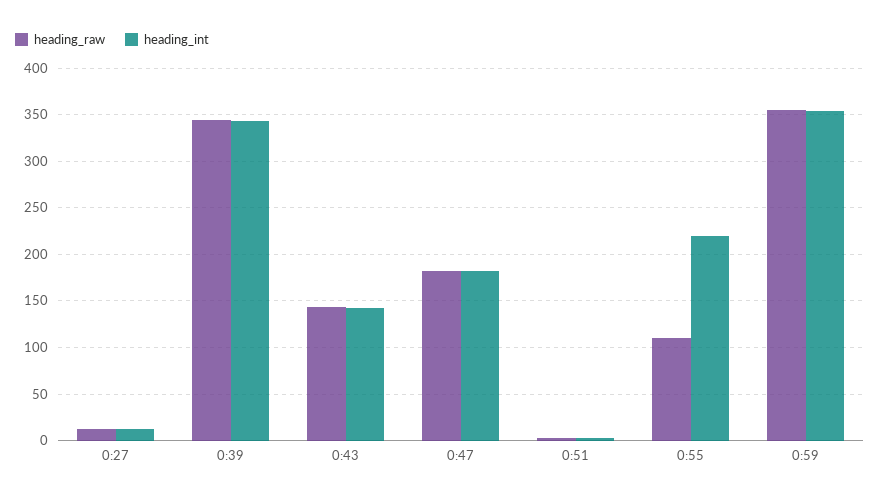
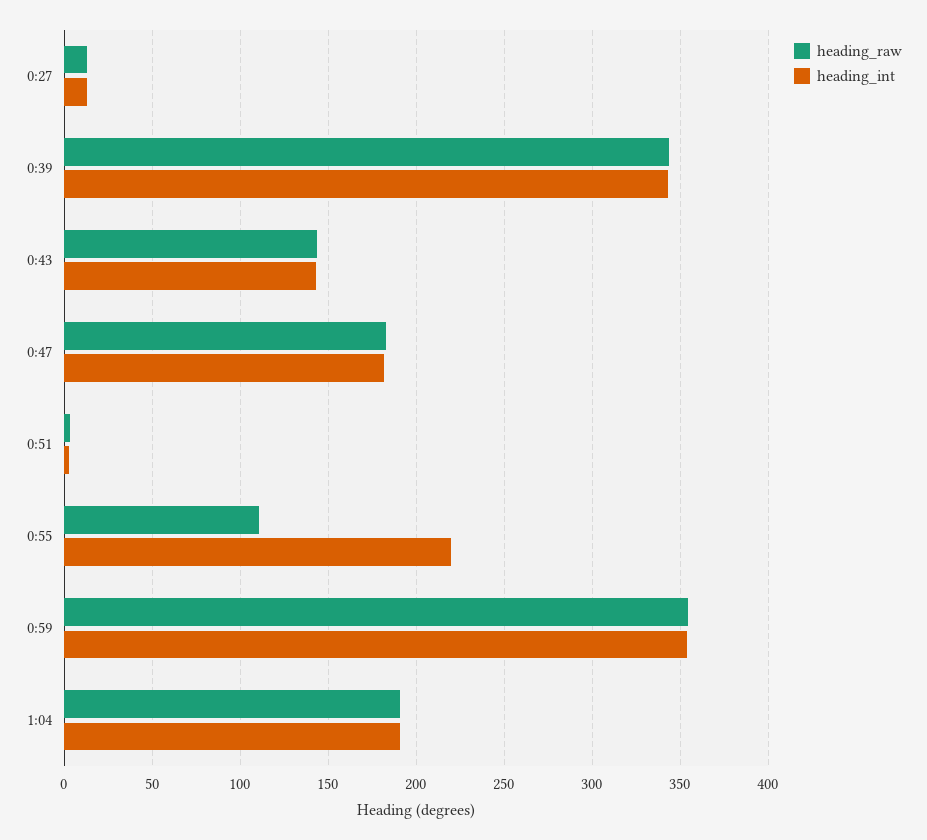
heading_raw, 1:04: none -> 190
heading_int, 1:04: none -> 190

